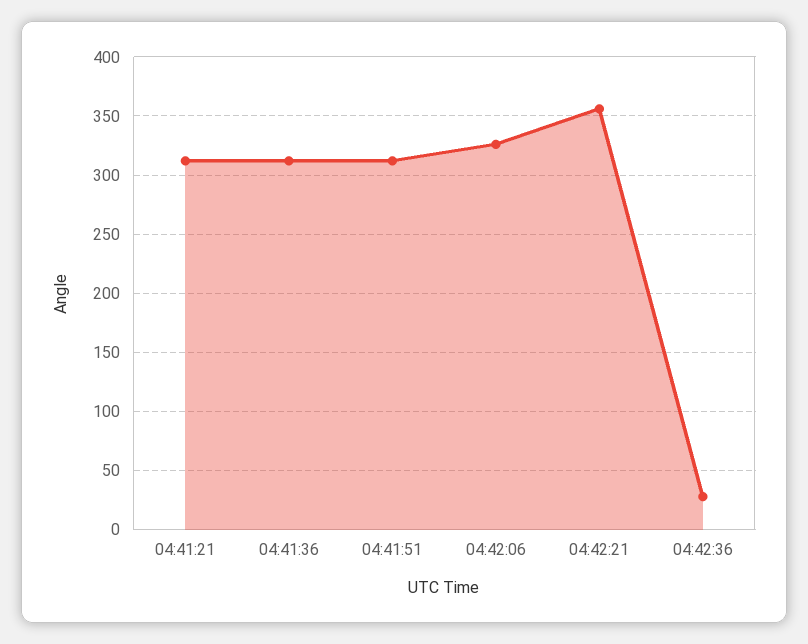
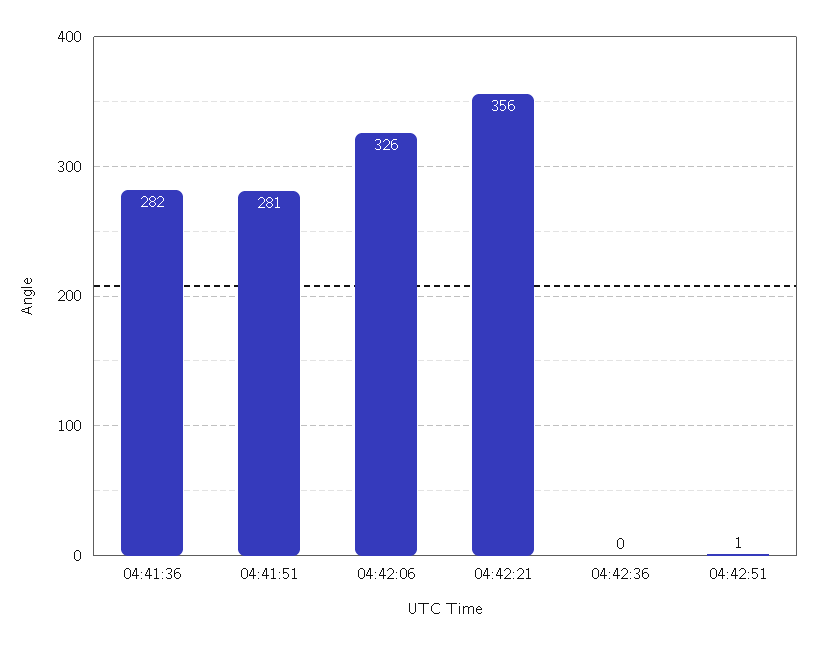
04:41:21: 310 -> none
04:41:36: 310 -> 282
04:41:51: 310 -> 281
04:42:36: 30 -> 0
04:42:51: none -> 1

